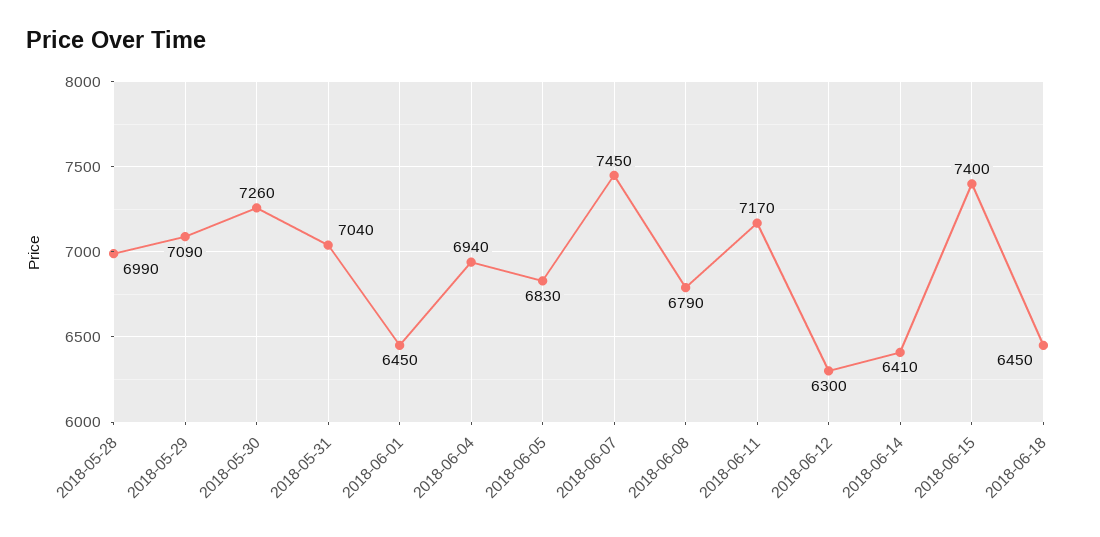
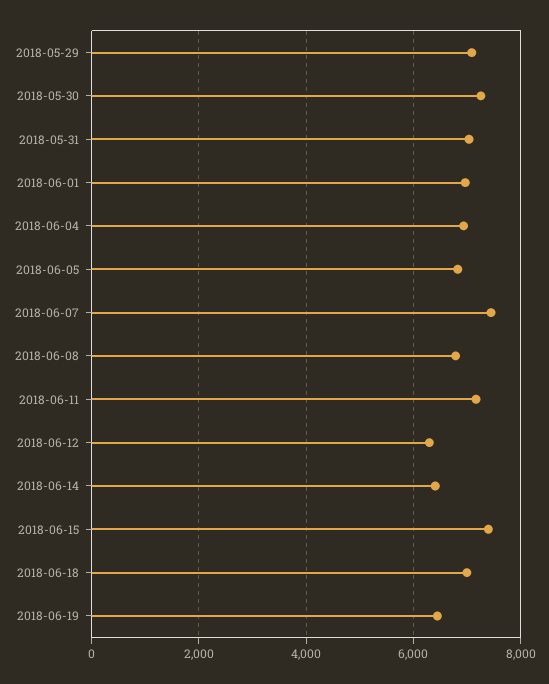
2018-05-28: 6990 -> none
2018-06-01: 6450 -> 7000
2018-06-18: 6450 -> 7000
2018-06-19: none -> 6400

